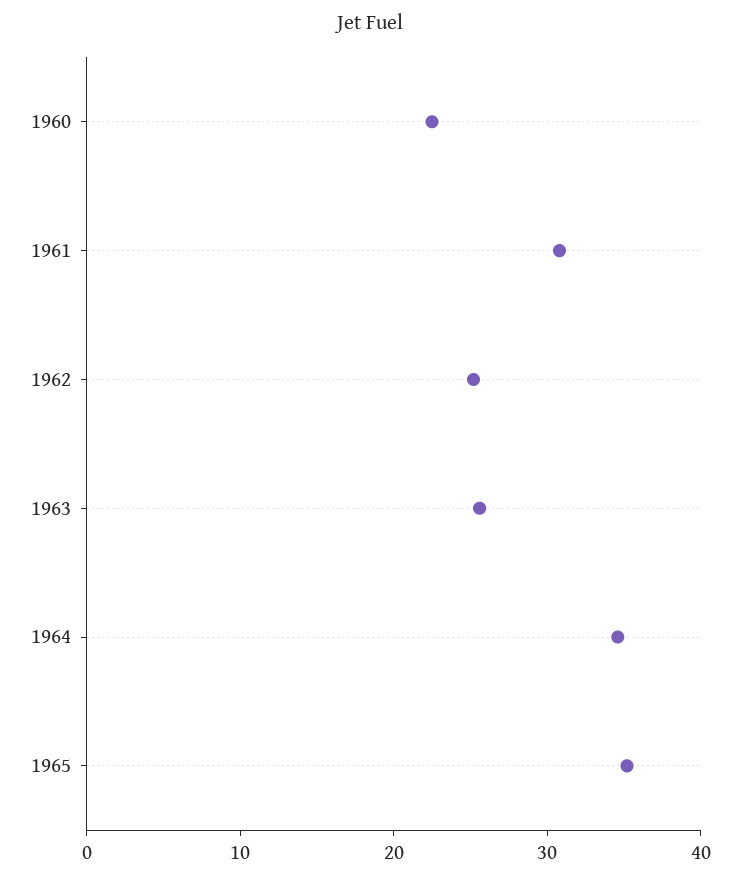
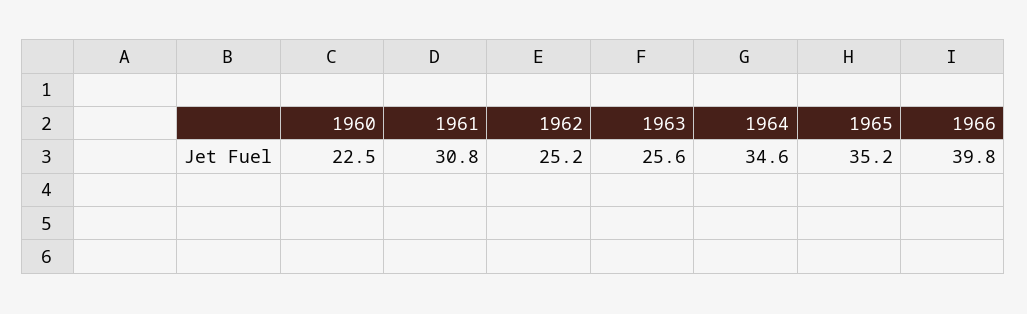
1966: none -> 39.8

